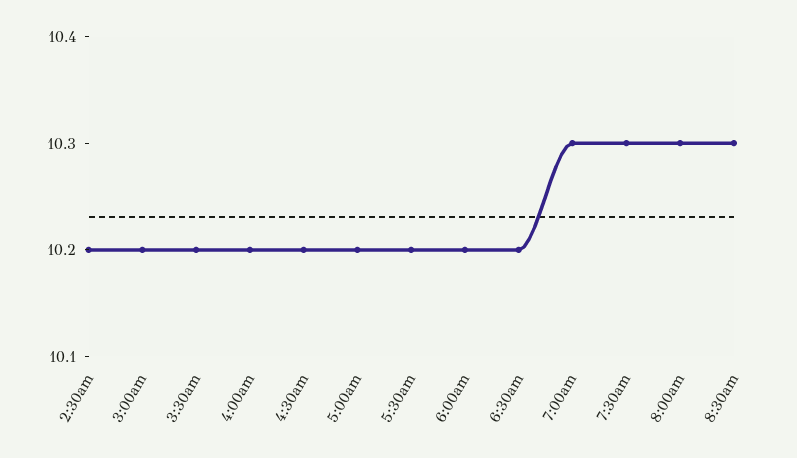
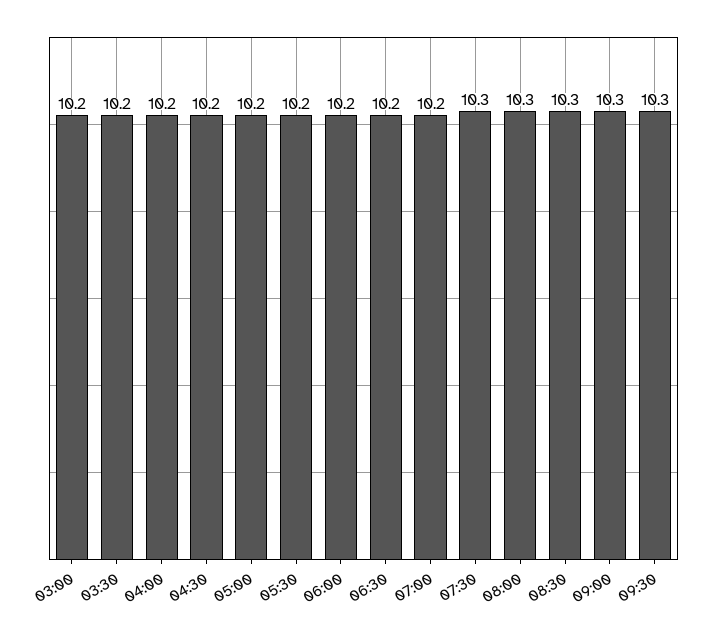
2:30am: 10.2 -> none
7:00am: 10.3 -> 10.2
09:00: none -> 10.3
09:30: none -> 10.3

